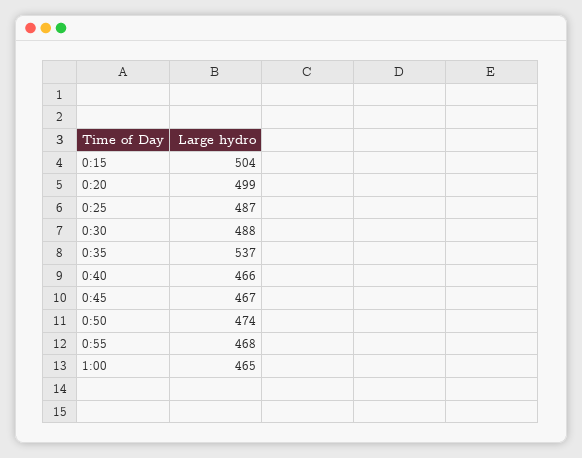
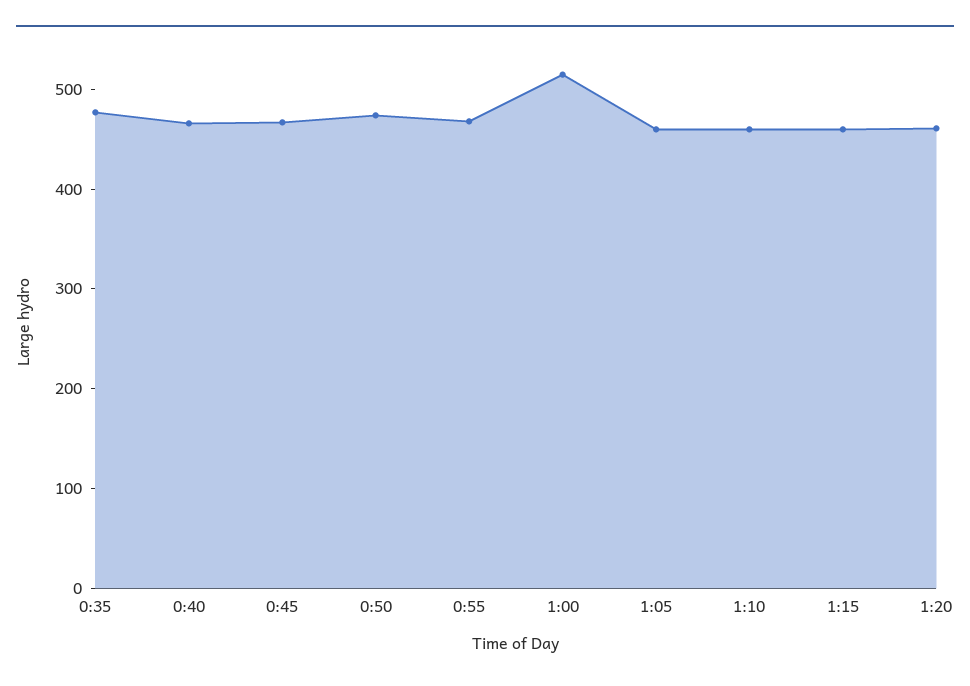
0:15: 504 -> none
0:20: 499 -> none
0:25: 487 -> none
0:30: 488 -> none
0:35: 537 -> 480
1:00: 465 -> 520
1:05: none -> 460
1:10: none -> 460
1:15: none -> 460
1:20: none -> 460

